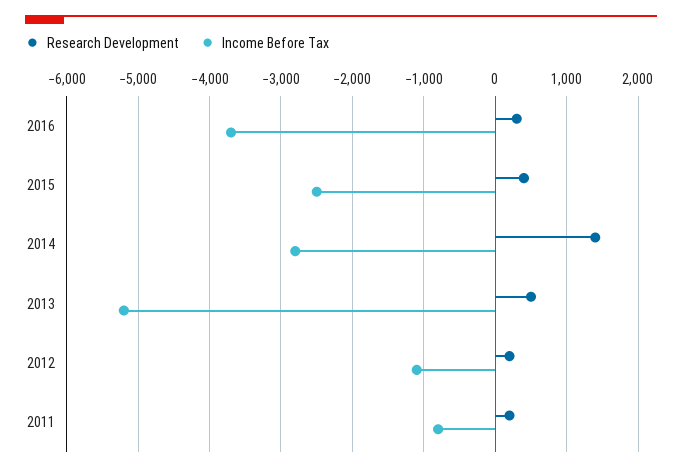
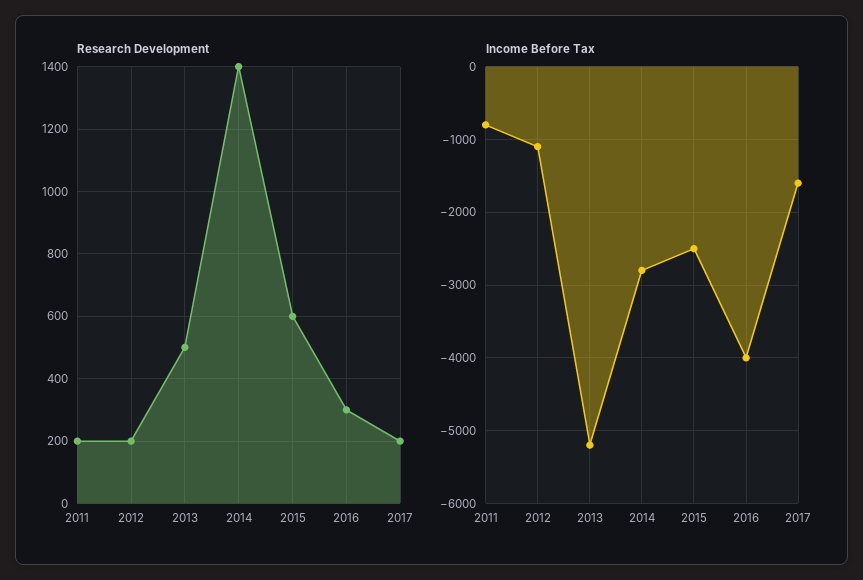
Income Before Tax, 2016: -3700 -> -4000
Research Development, 2015: 400 -> 600
Research Development, 2017: none -> 200
Income Before Tax, 2017: none -> -1600

